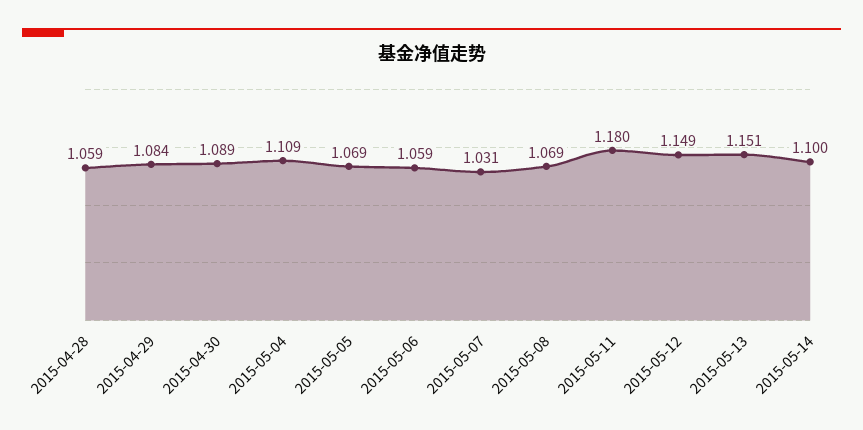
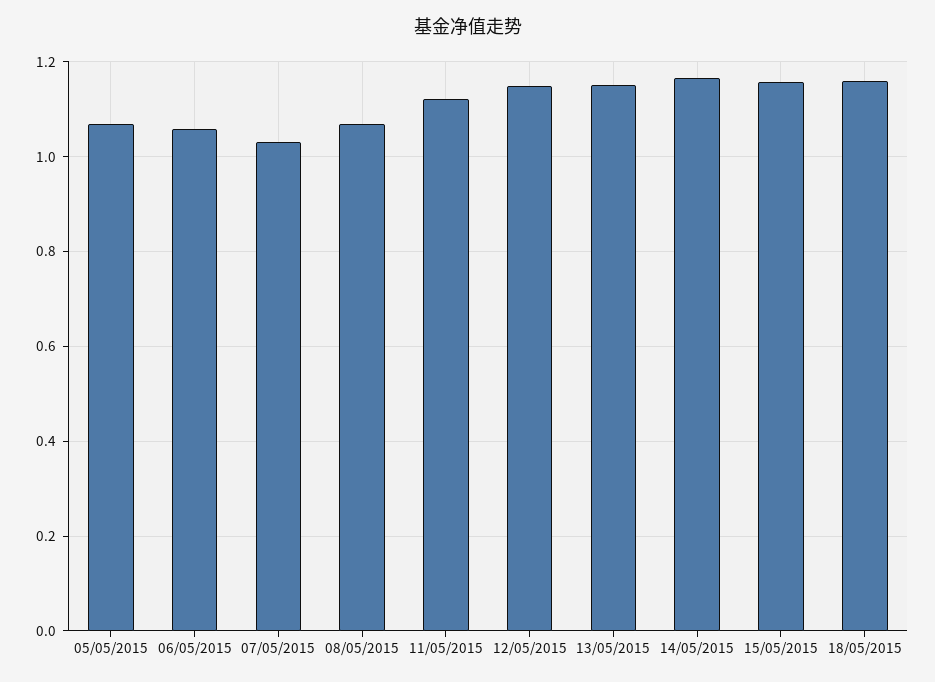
2015-04-28: 1.059 -> none
2015-04-29: 1.084 -> none
2015-04-30: 1.089 -> none
2015-05-04: 1.109 -> none
2015-05-11: 1.18 -> 1.12
2015-05-14: 1.1 -> 1.16
15/05/2015: none -> 1.16
18/05/2015: none -> 1.16

